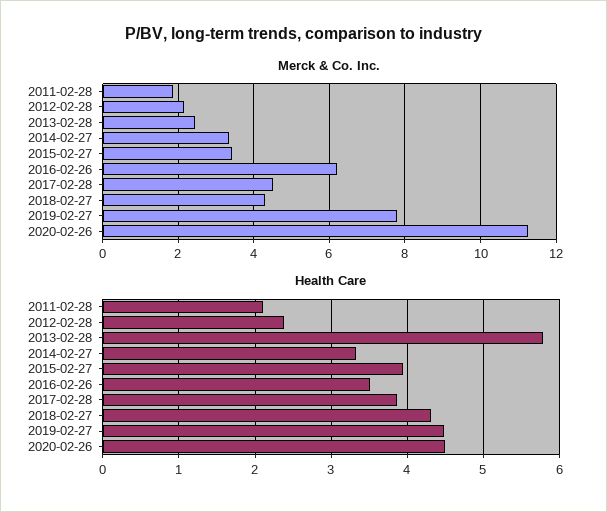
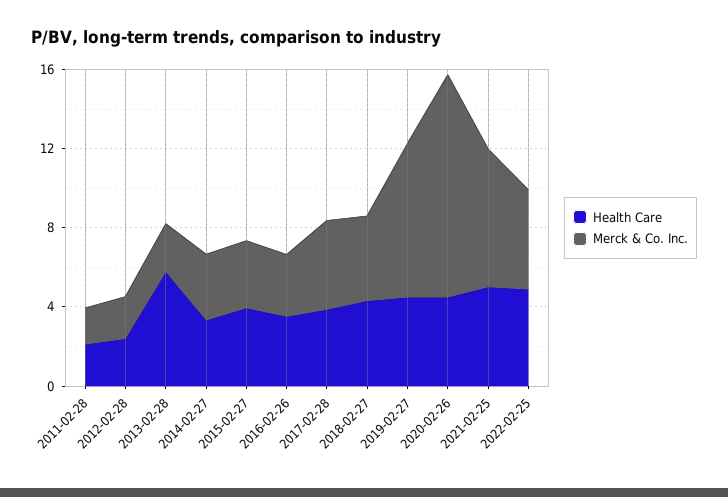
Merck & Co. Inc., 2016-02-26: 6.2 -> 3
Health Care, 2021-02-25: none -> 5
Merck & Co. Inc., 2021-02-25: none -> 7
Health Care, 2022-02-25: none -> 5
Merck & Co. Inc., 2022-02-25: none -> 5

